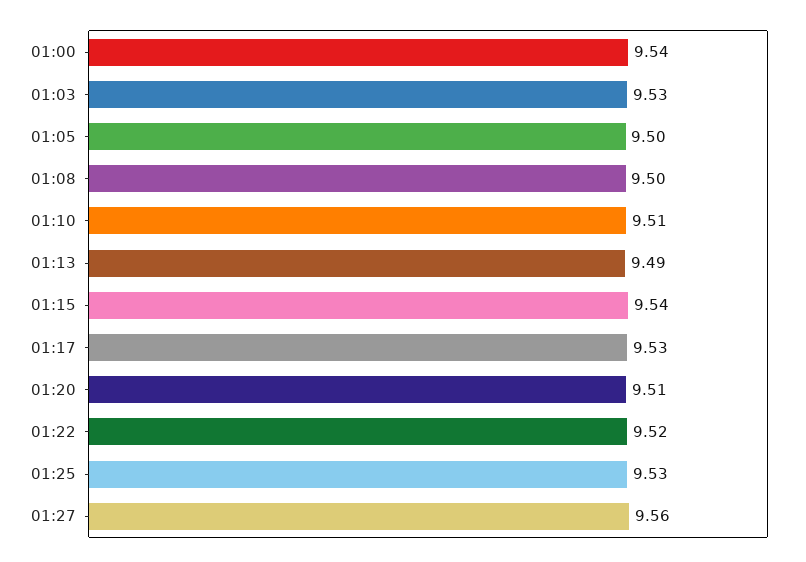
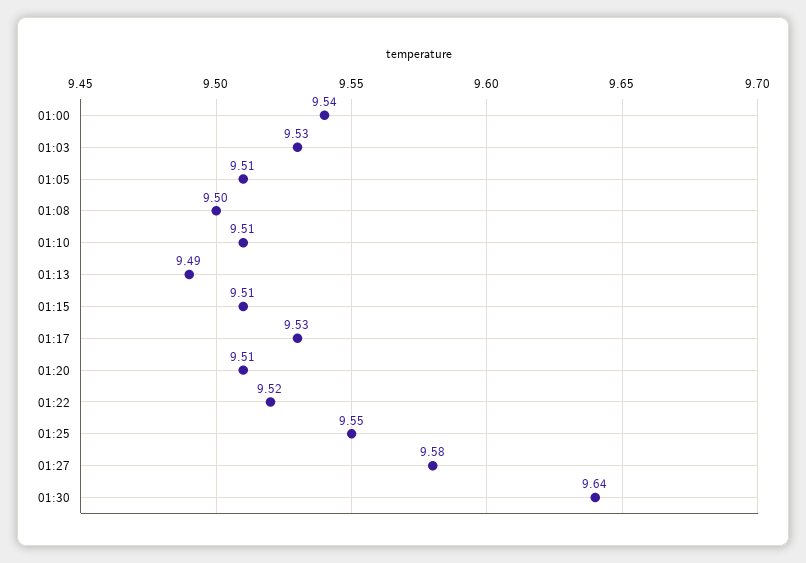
01:05: 9.5 -> 9.51
01:15: 9.54 -> 9.51
01:25: 9.53 -> 9.55
01:27: 9.56 -> 9.58
01:30: none -> 9.64

